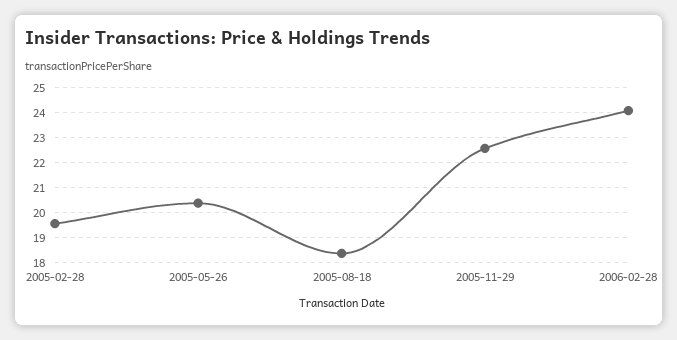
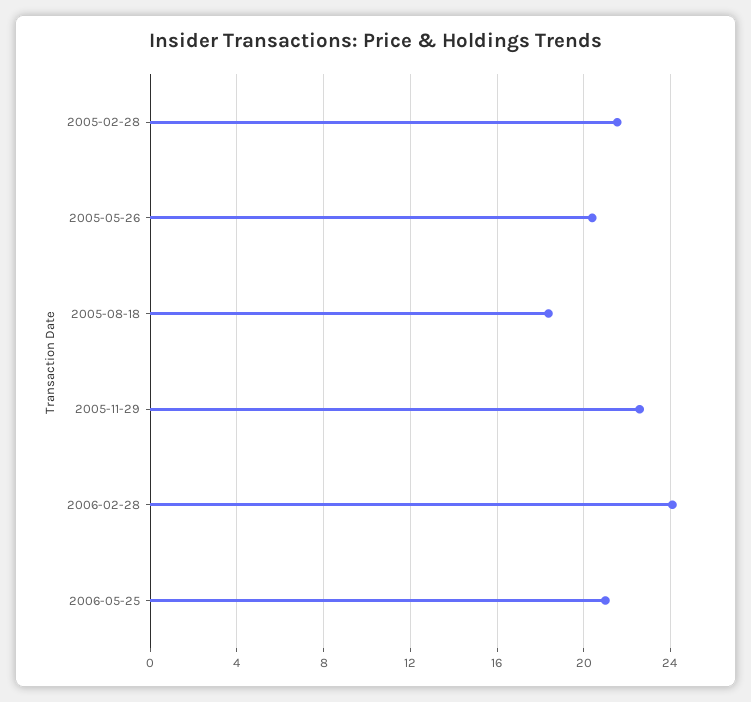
2005-02-28: 19.5 -> 21.5
2006-05-25: none -> 21

